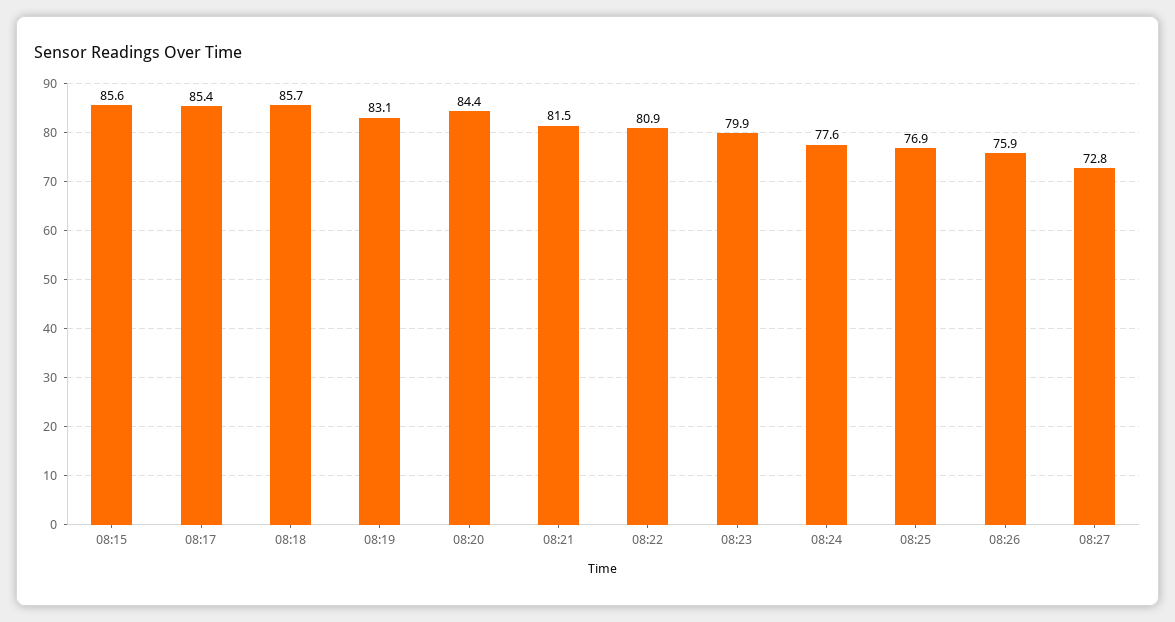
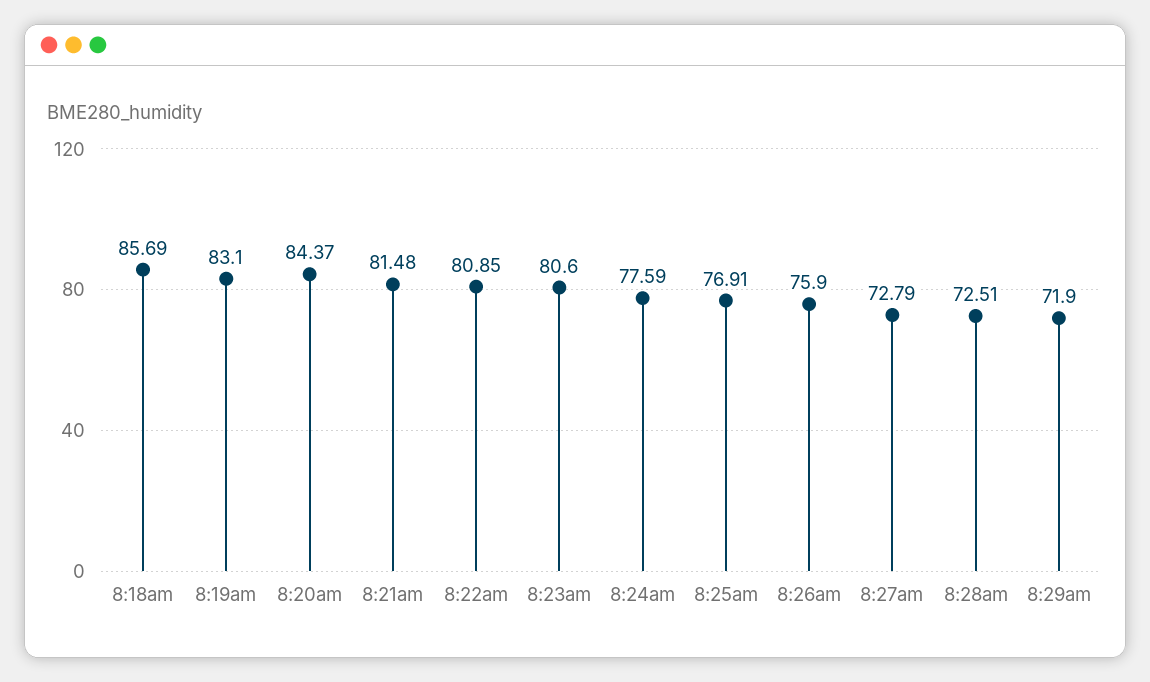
08:15: 85.6 -> none
08:17: 85.4 -> none
08:23: 79.9 -> 80.6
8:28am: none -> 72.51
8:29am: none -> 71.9

